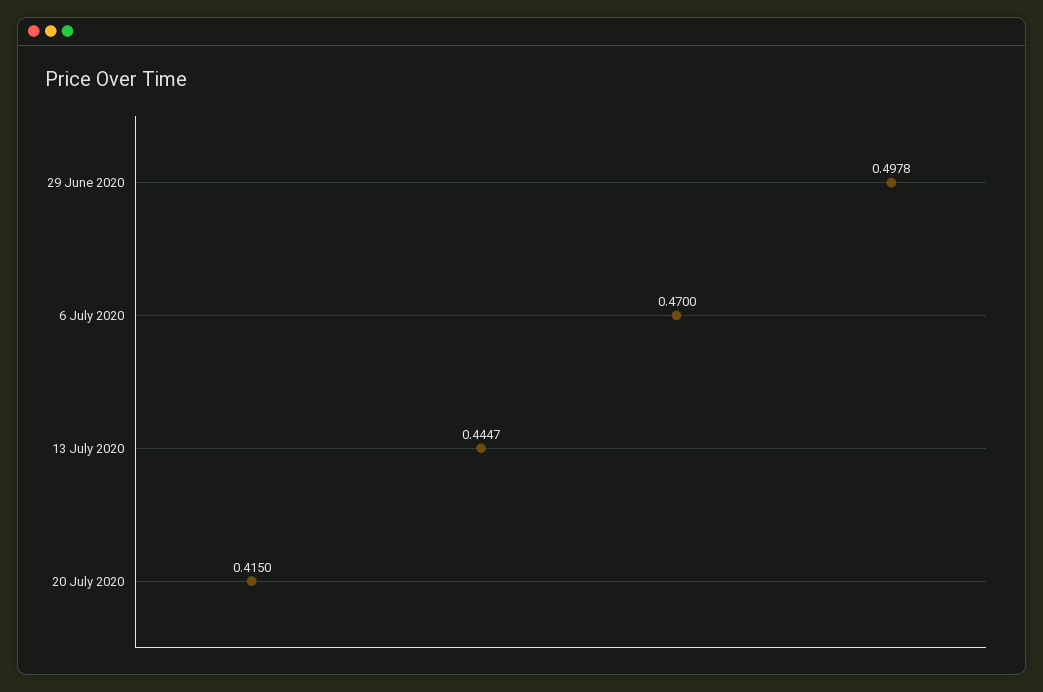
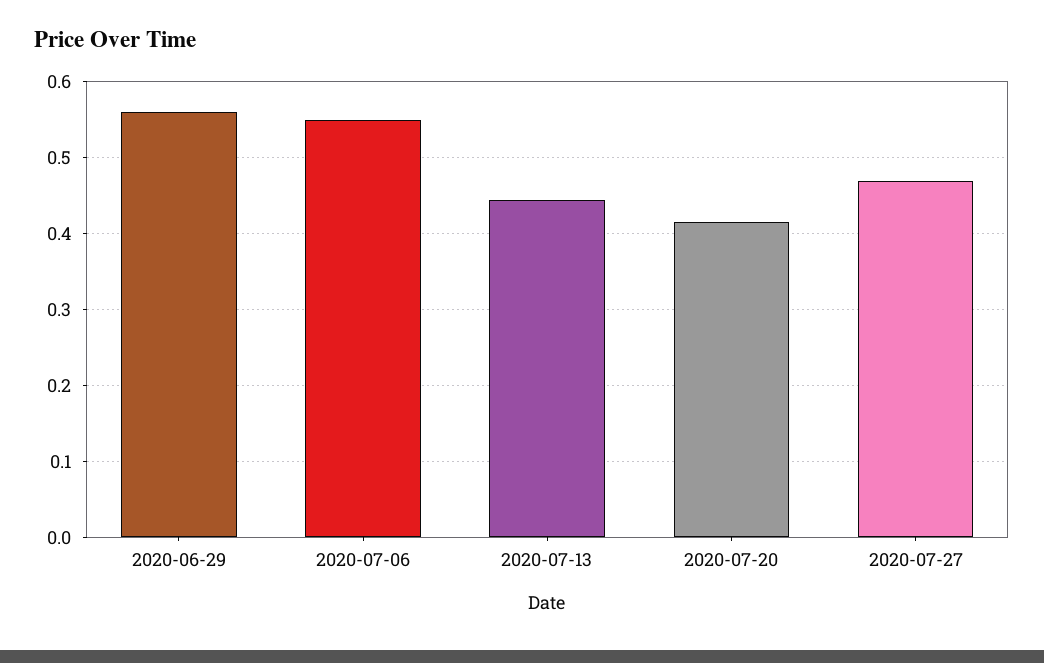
29 June 2020: 0.4978 -> 0.56
6 July 2020: 0.47 -> 0.55
2020-07-27: none -> 0.47

